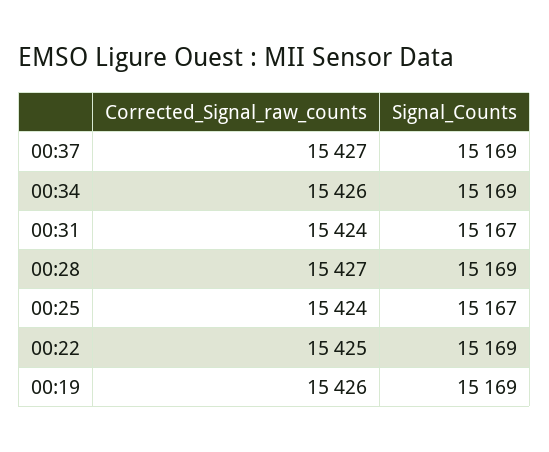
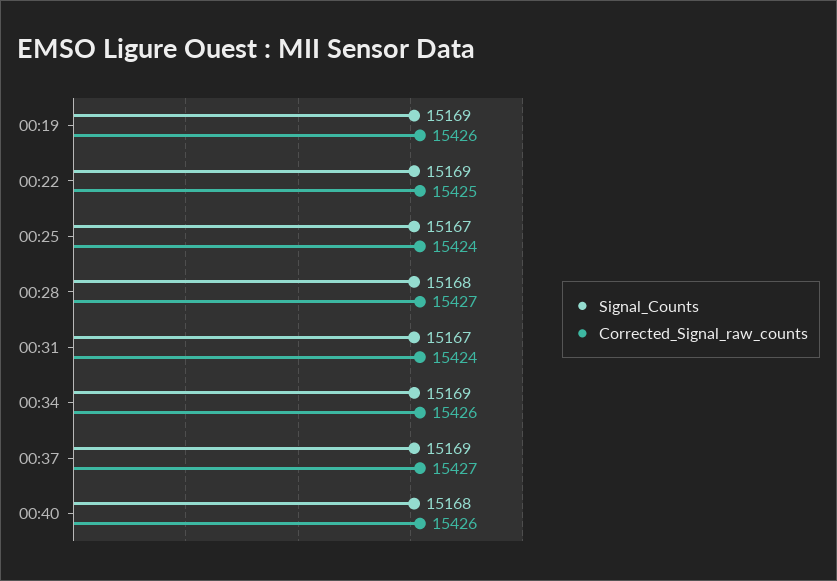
Signal_Counts, 00:28: 15169 -> 15168
Signal_Counts, 00:40: none -> 15168
Corrected_Signal_raw_counts, 00:40: none -> 15426

